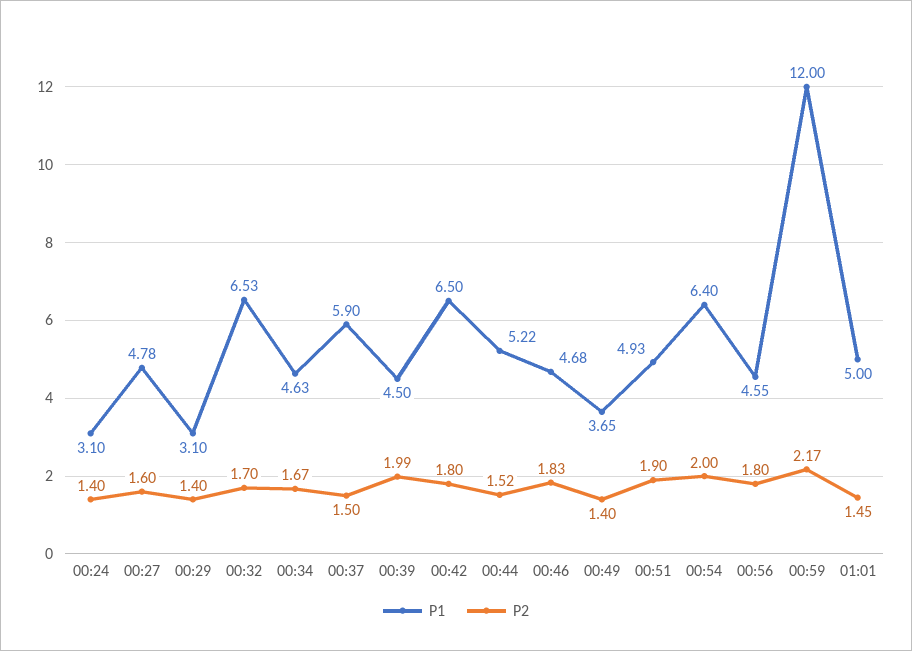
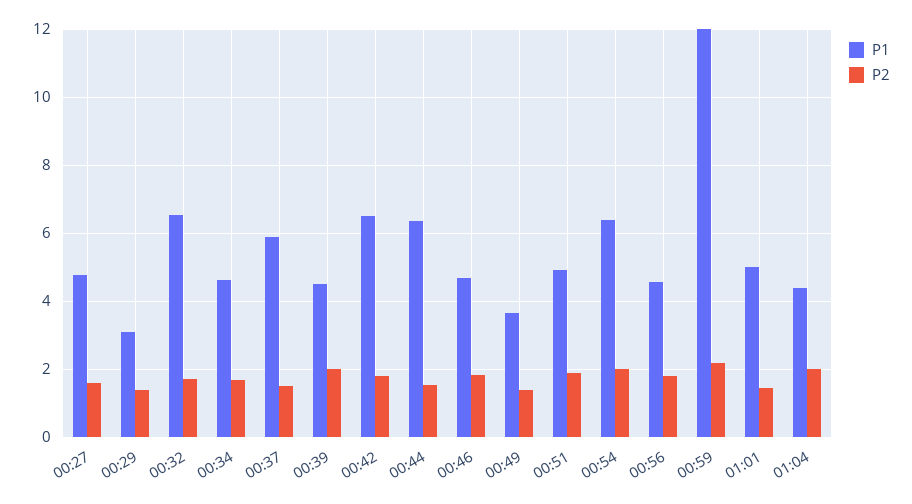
P1, 00:24: 3.1 -> none
P2, 00:24: 1.4 -> none
P1, 00:44: 5.22 -> 6.4
P1, 01:04: none -> 4.4
P2, 01:04: none -> 2

